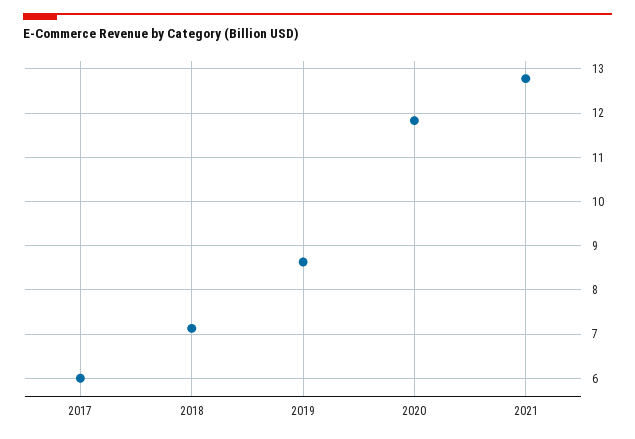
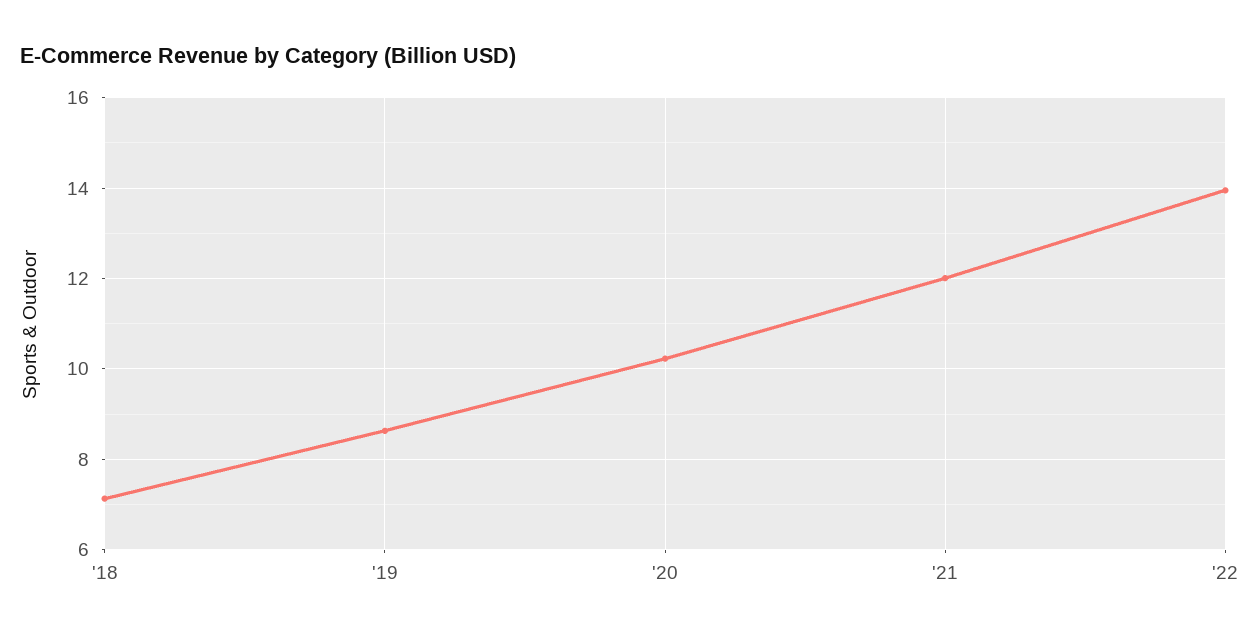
2017: 6 -> none
2020: 11.8 -> 10.2
2021: 12.8 -> 12
'22: none -> 14

